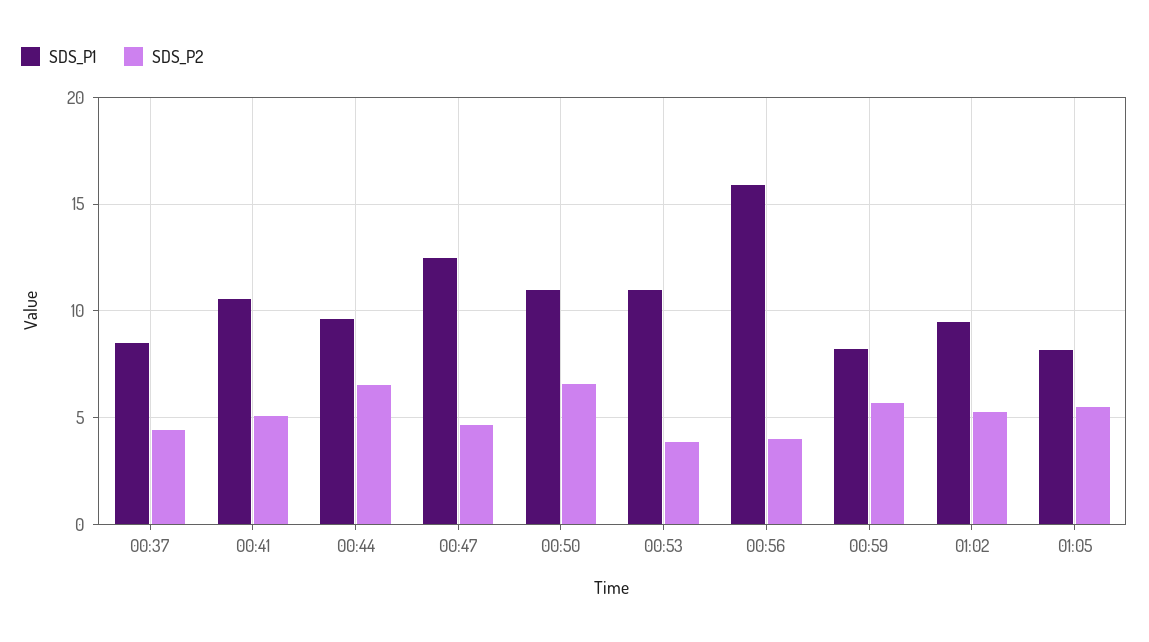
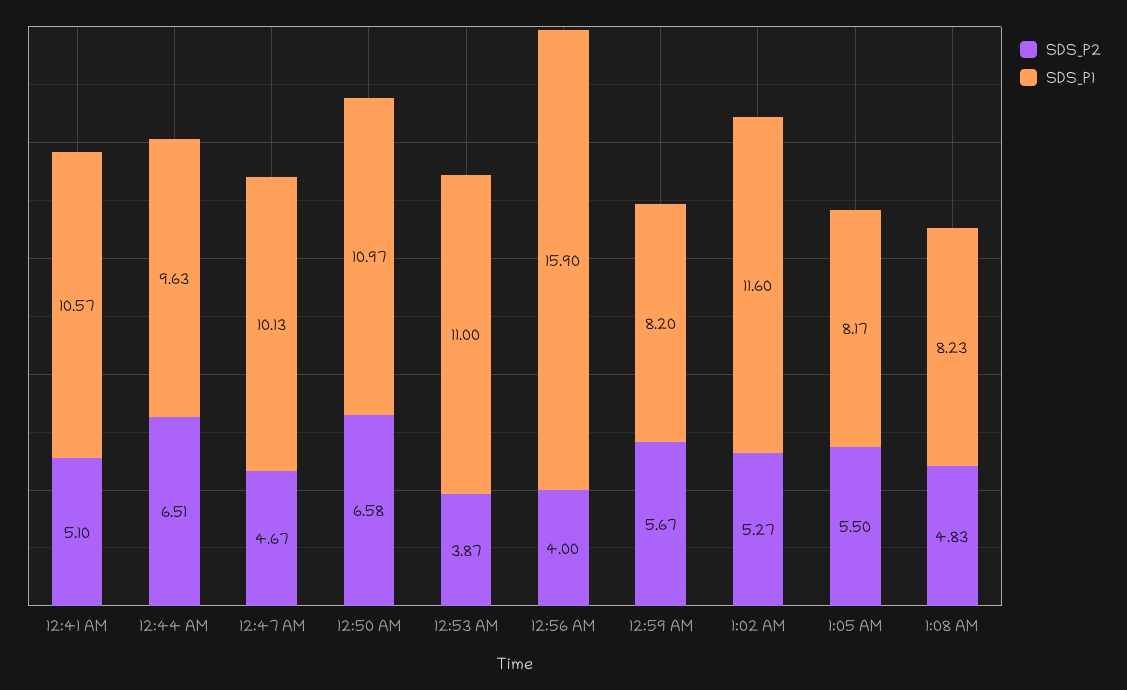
SDS_P1, 00:37: 8.5 -> none
SDS_P2, 00:37: 4.5 -> none
SDS_P1, 00:47: 12.5 -> 10.13
SDS_P1, 01:02: 9.5 -> 11.6
SDS_P2, 1:08 AM: none -> 4.83
SDS_P1, 1:08 AM: none -> 8.23

